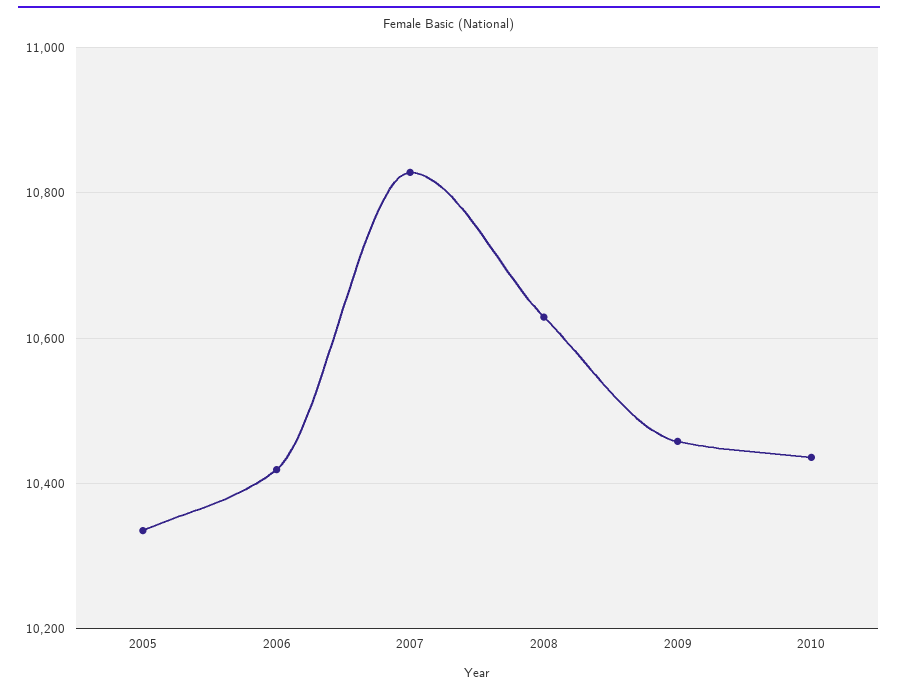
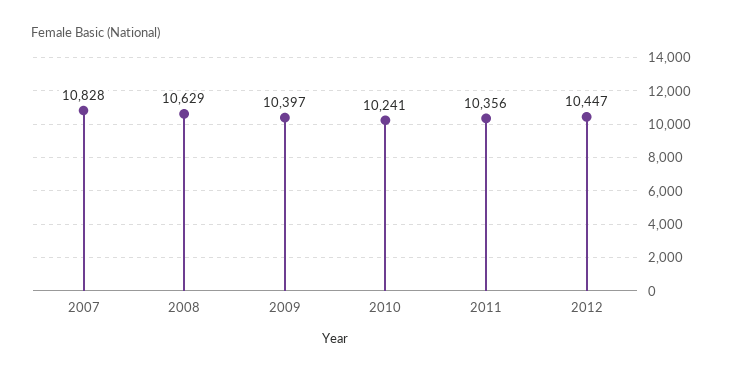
2005: 10340 -> none
2006: 10420 -> none
2009: 10460 -> 10397
2010: 10440 -> 10241
2011: none -> 10356
2012: none -> 10447

